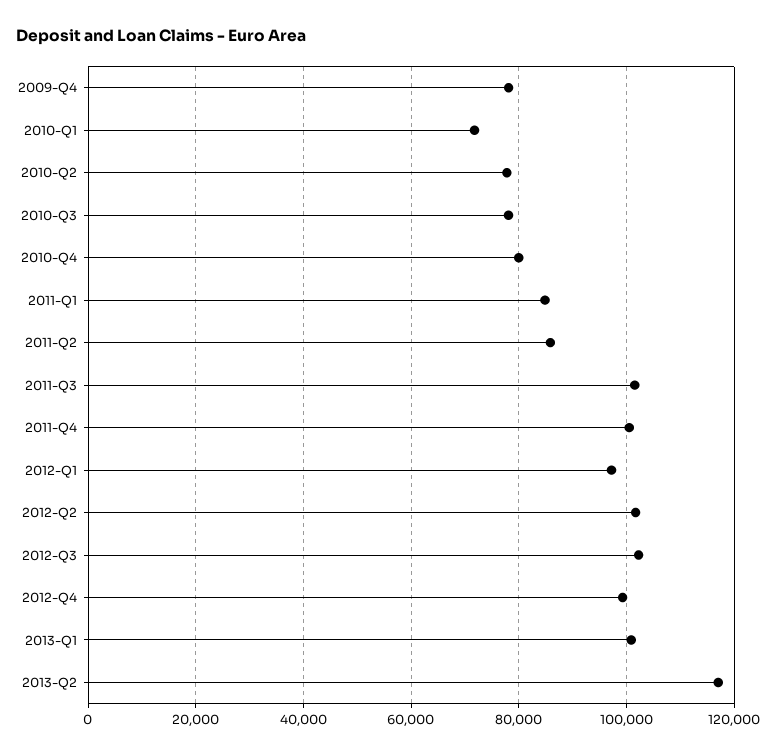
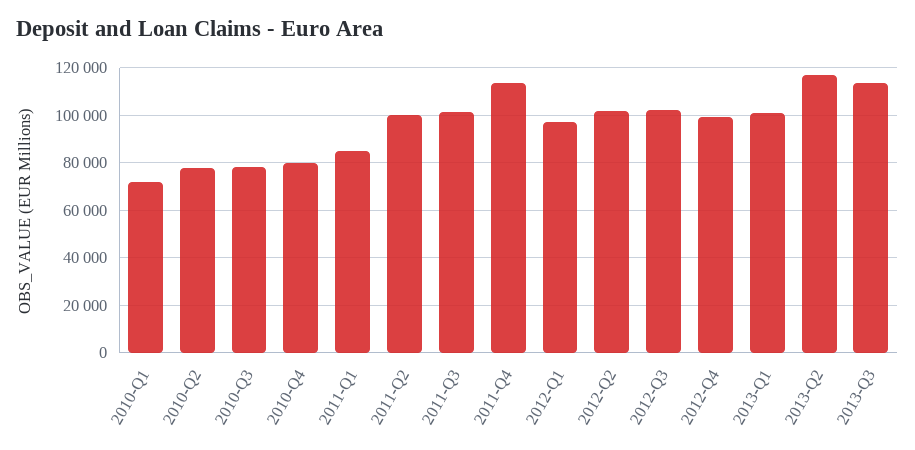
2009-Q4: 78000 -> none
2011-Q2: 86000 -> 100000
2011-Q4: 100000 -> 115000
2013-Q3: none -> 115000

